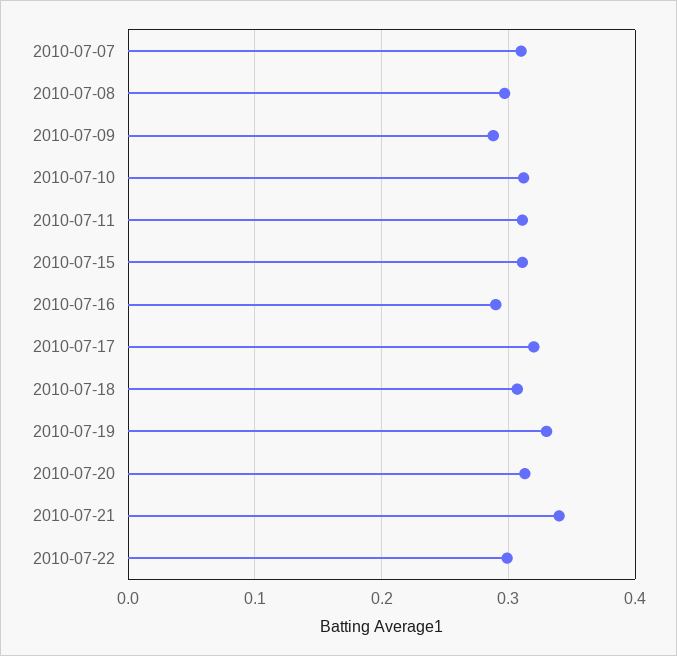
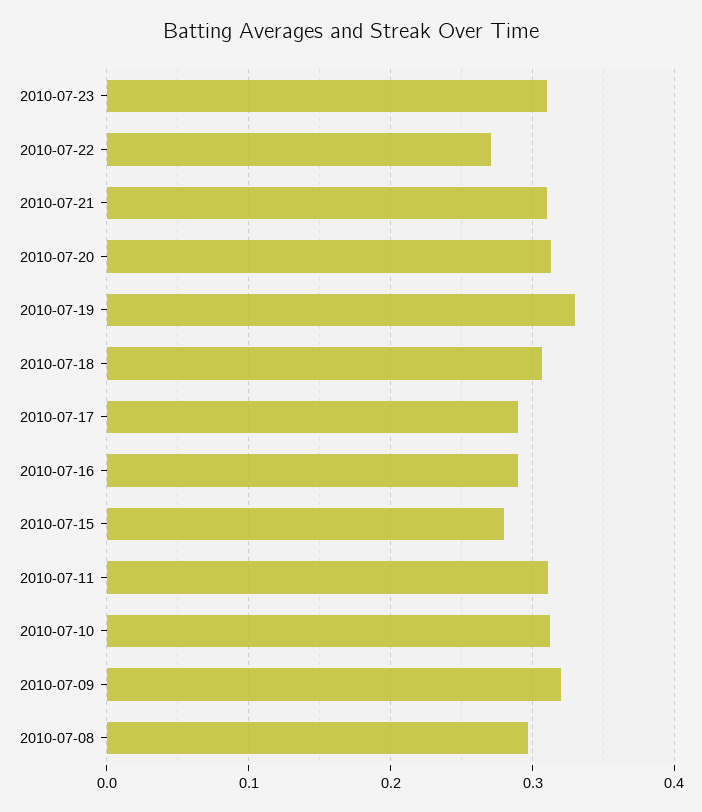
2010-07-07: 0.31 -> none
2010-07-09: 0.29 -> 0.32
2010-07-15: 0.31 -> 0.28
2010-07-17: 0.32 -> 0.29
2010-07-21: 0.34 -> 0.31
2010-07-22: 0.3 -> 0.27
2010-07-23: none -> 0.31

